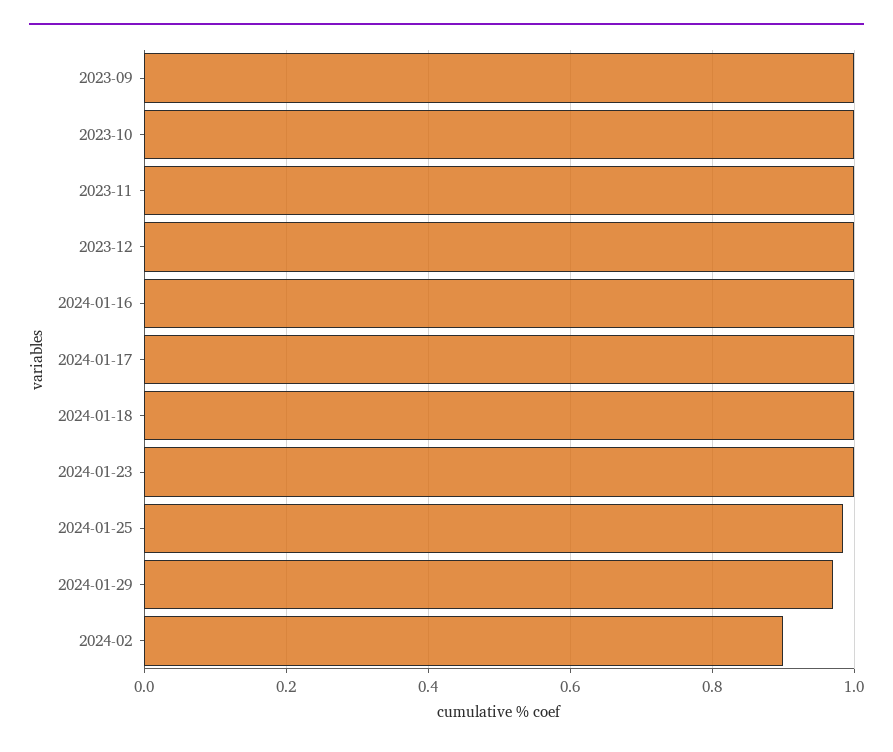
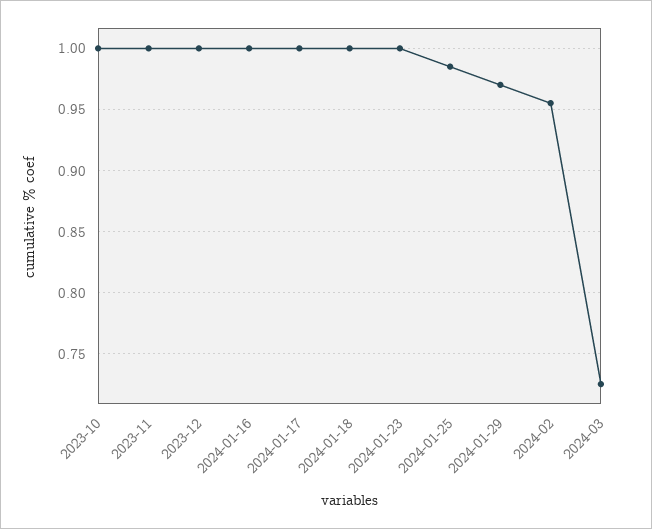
2023-09: 1 -> none
2024-02: 0.9 -> 0.955
2024-03: none -> 0.725

